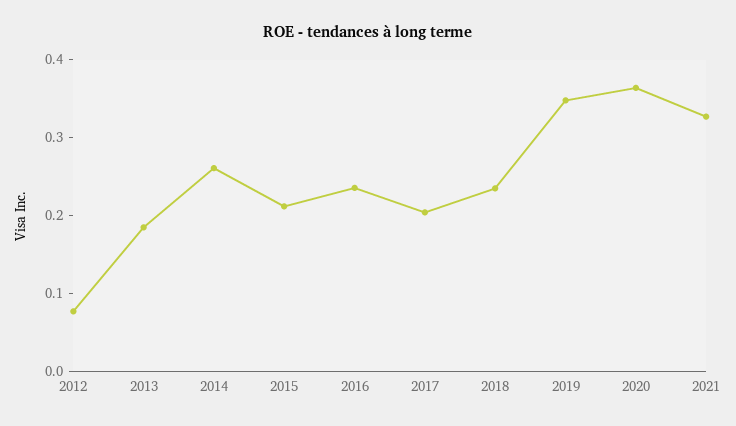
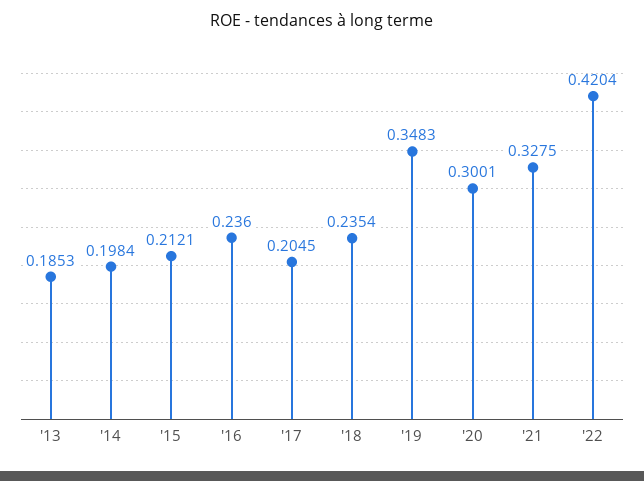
2012: 0.08 -> none
2014: 0.26 -> 0.1984
2020: 0.36 -> 0.3001
'22: none -> 0.4204

